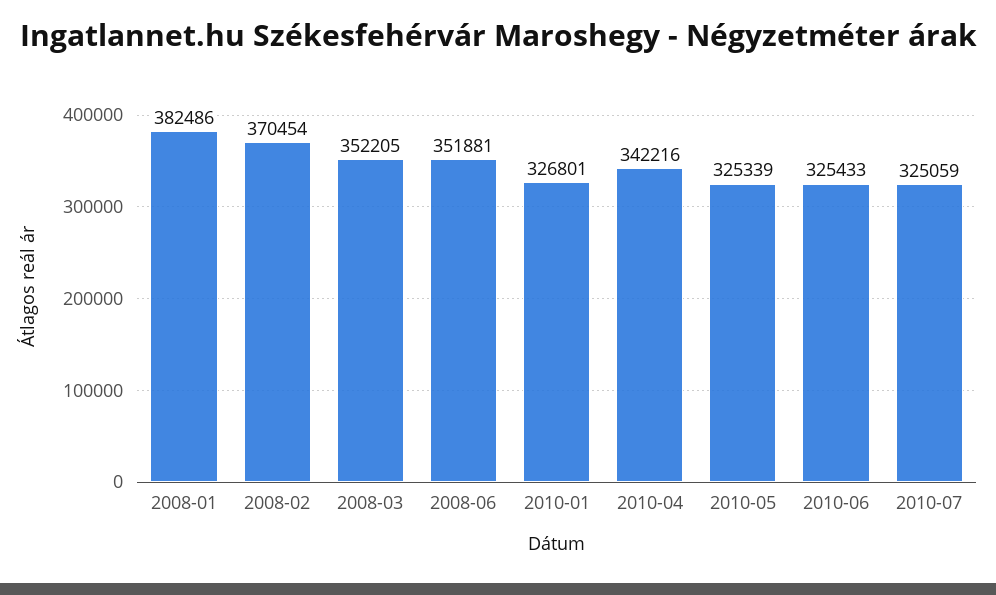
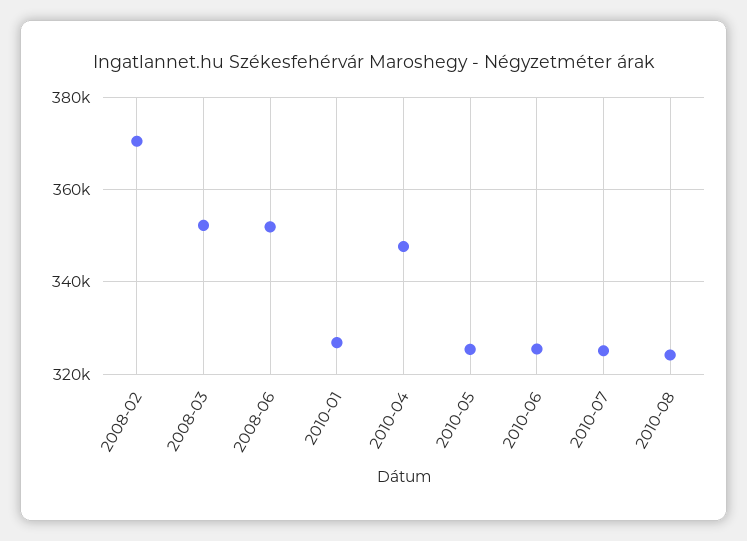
2008-01: 382486 -> none
2010-04: 342216 -> 348000
2010-08: none -> 324000

